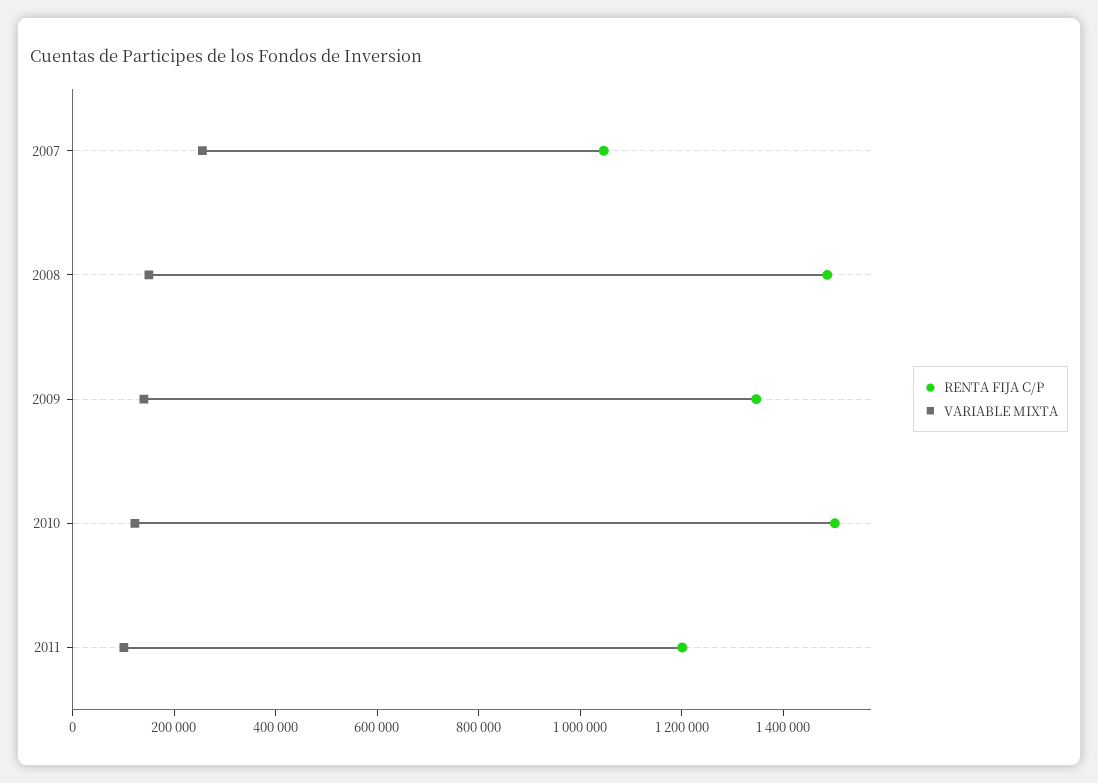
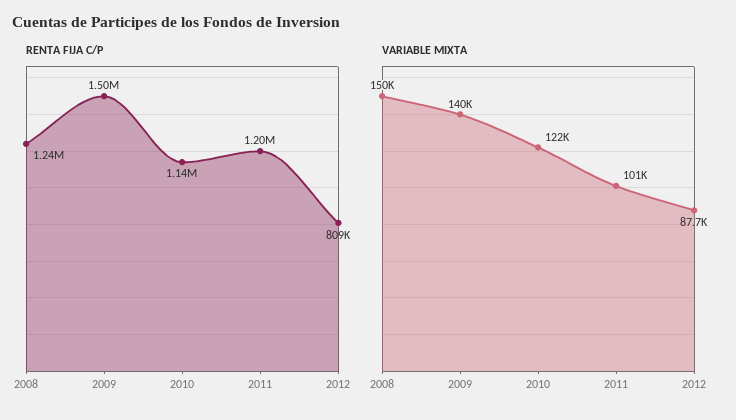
RENTA FIJA C/P, 2007: 1050000 -> none
VARIABLE MIXTA, 2007: 250000 -> none
RENTA FIJA C/P, 2008: 1500000 -> 1240000
RENTA FIJA C/P, 2009: 1350000 -> 1500000
RENTA FIJA C/P, 2010: 1500000 -> 1140000
RENTA FIJA C/P, 2012: none -> 809000
VARIABLE MIXTA, 2012: none -> 87700

